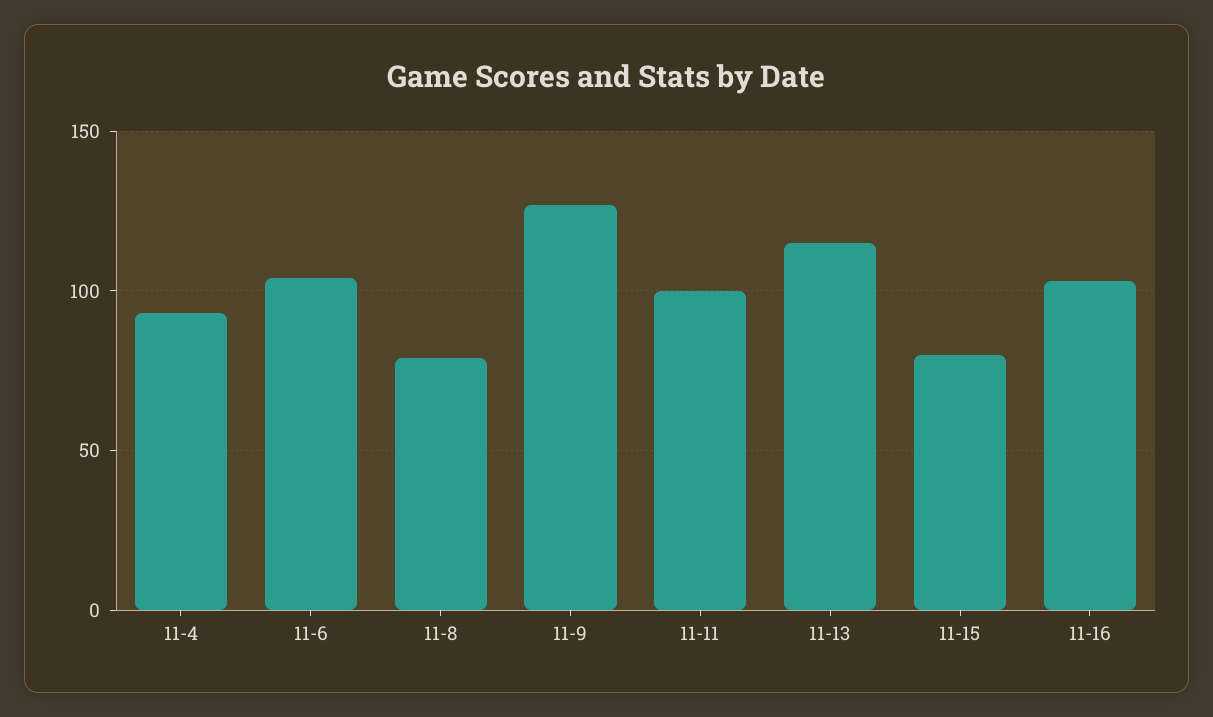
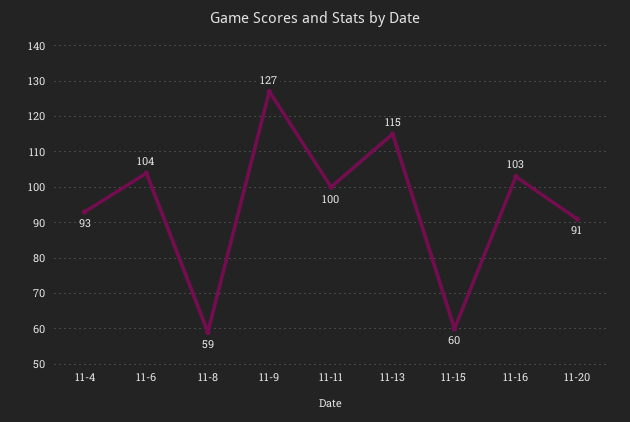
11-8: 80 -> 59
11-15: 80 -> 60
11-20: none -> 91

